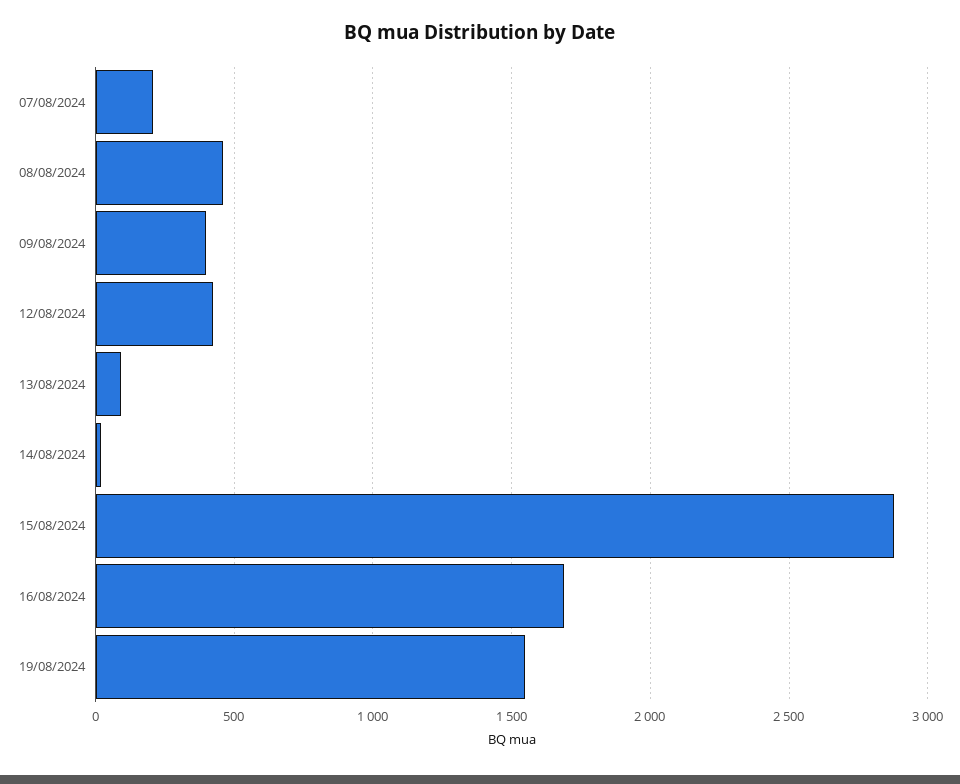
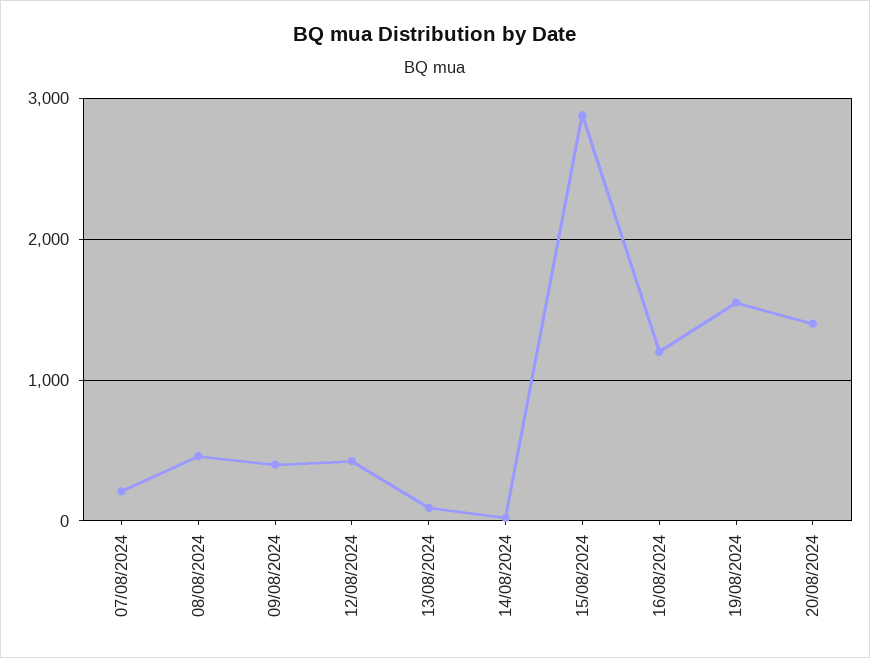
16/08/2024: 1700 -> 1200
20/08/2024: none -> 1400

